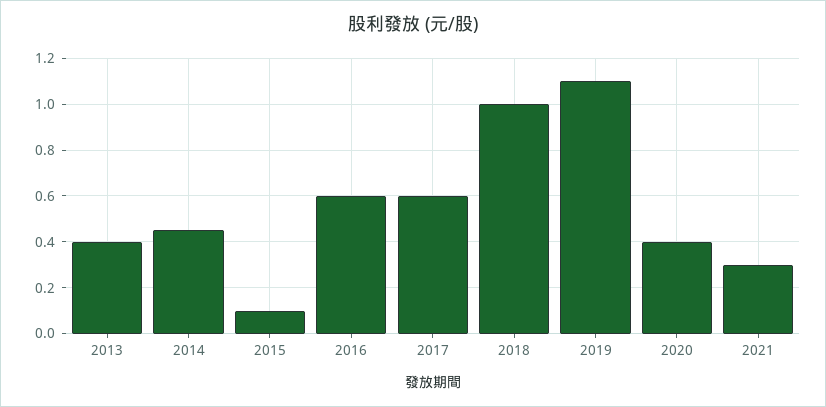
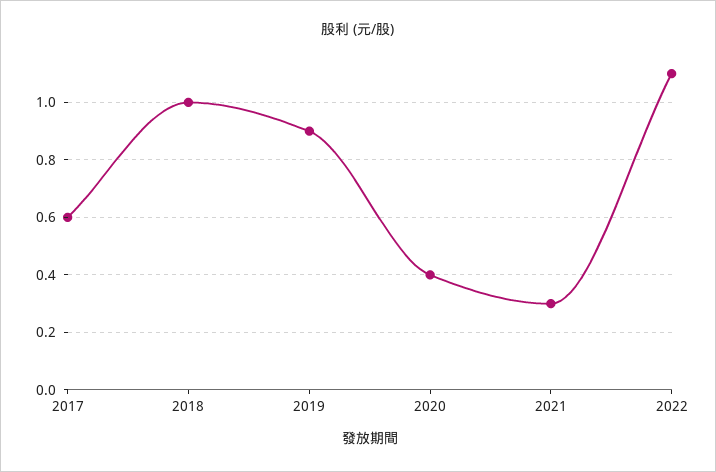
2013: 0.4 -> none
2014: 0.45 -> none
2015: 0.1 -> none
2016: 0.6 -> none
2019: 1.1 -> 0.9
2022: none -> 1.1

